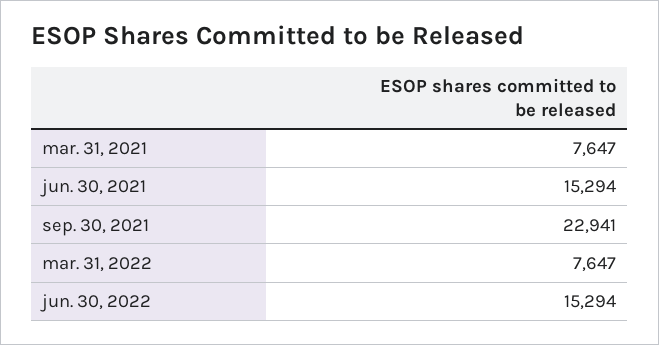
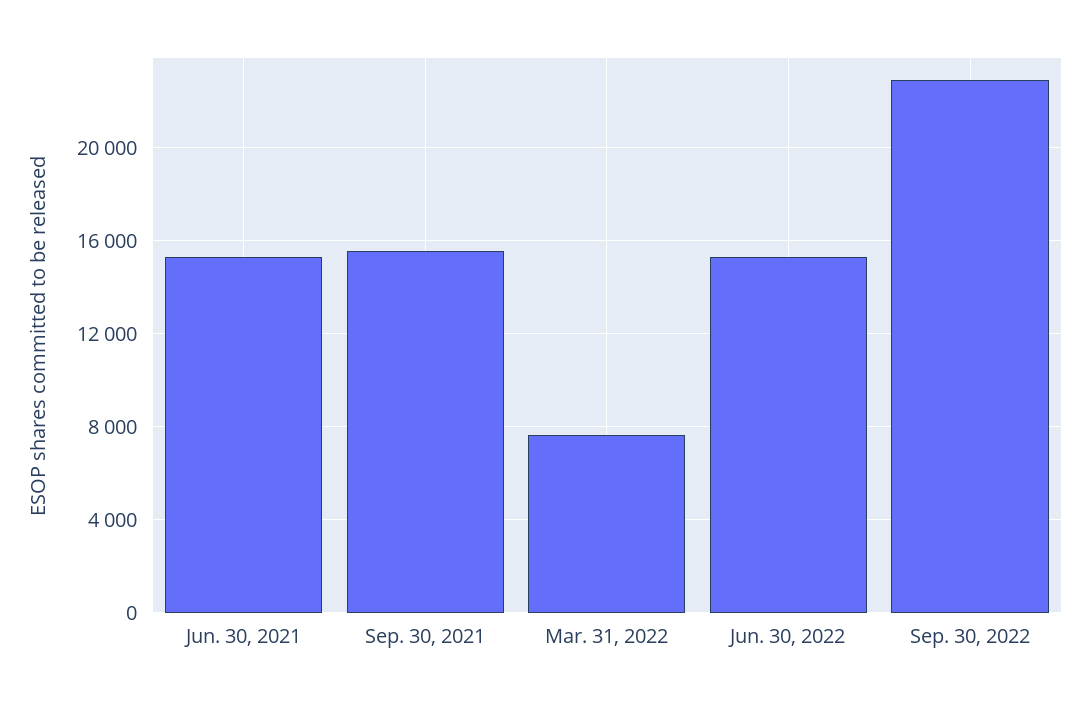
mar. 31, 2021: 7647 -> none
sep. 30, 2021: 22941 -> 15500
Sep. 30, 2022: none -> 23000

